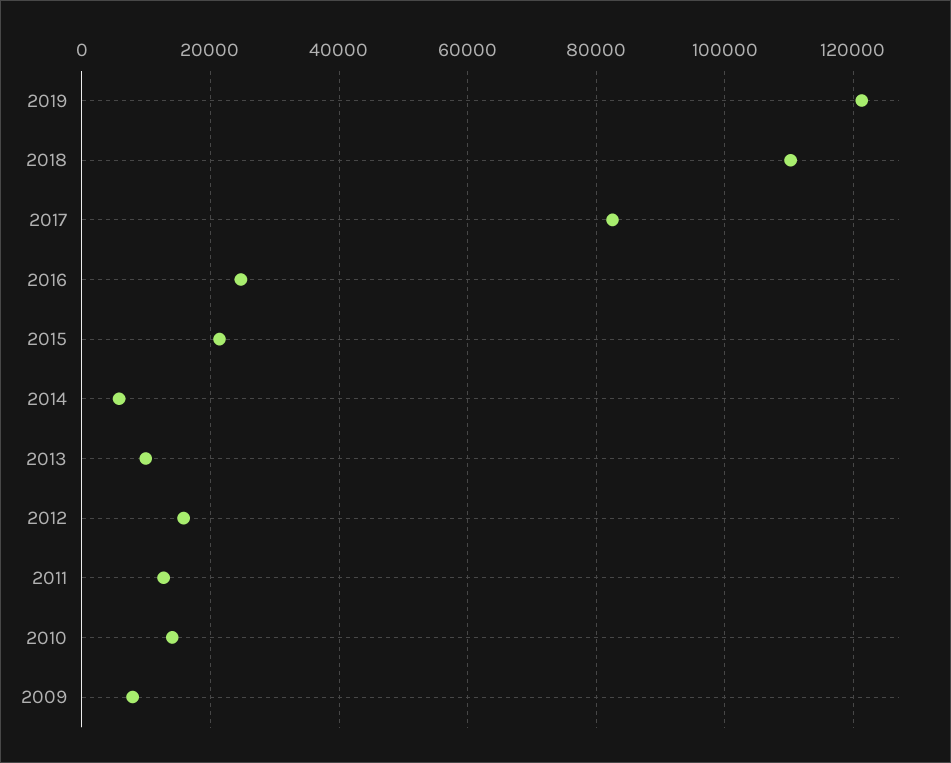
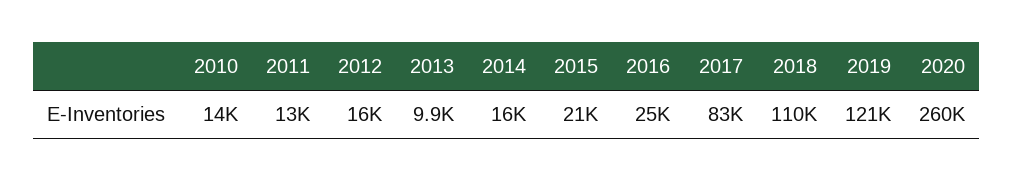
2014: 6000 -> 16000
2009: 8000 -> none
2020: none -> 260000

